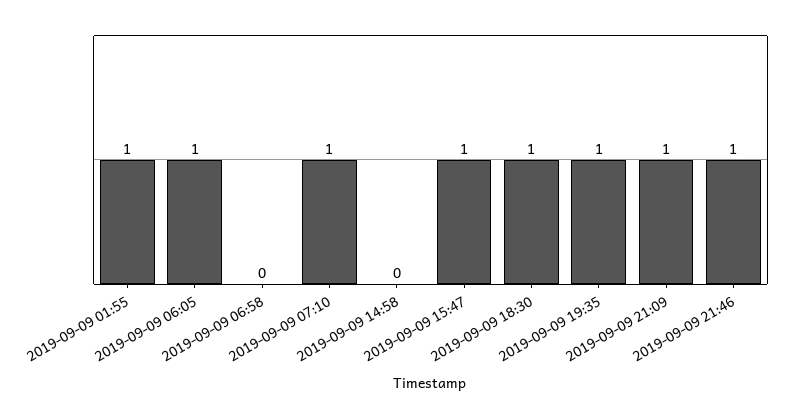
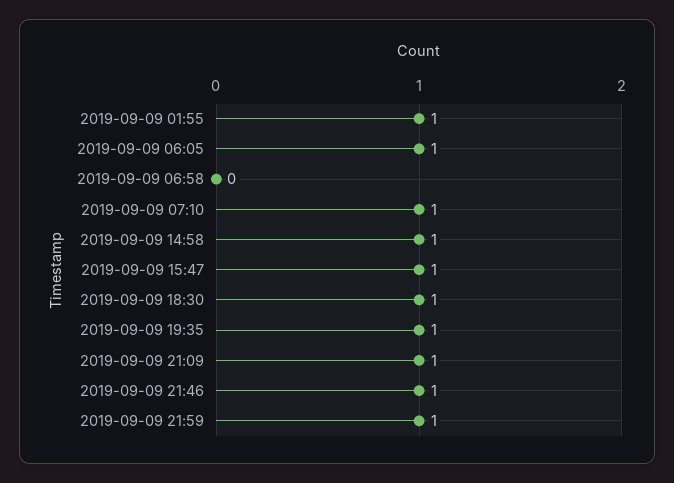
2019-09-09 14:58: 0 -> 1
2019-09-09 21:59: none -> 1

